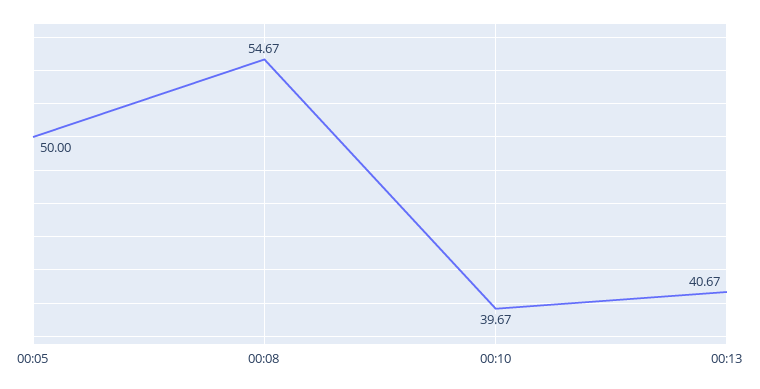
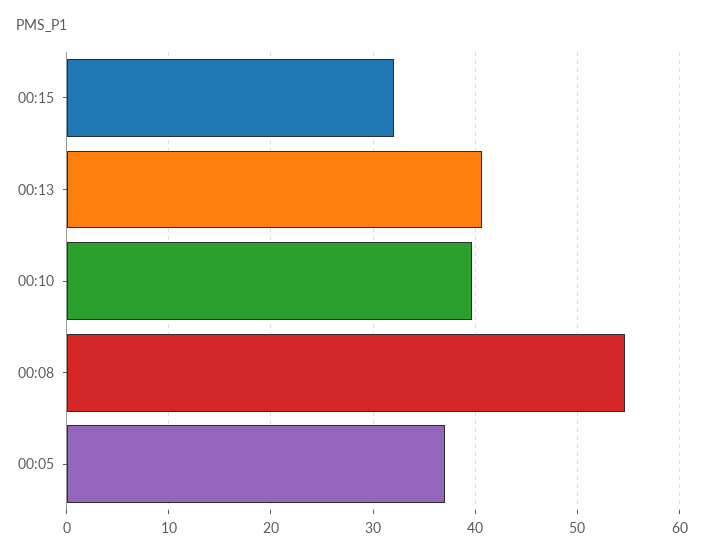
00:05: 50 -> 37
00:15: none -> 32

